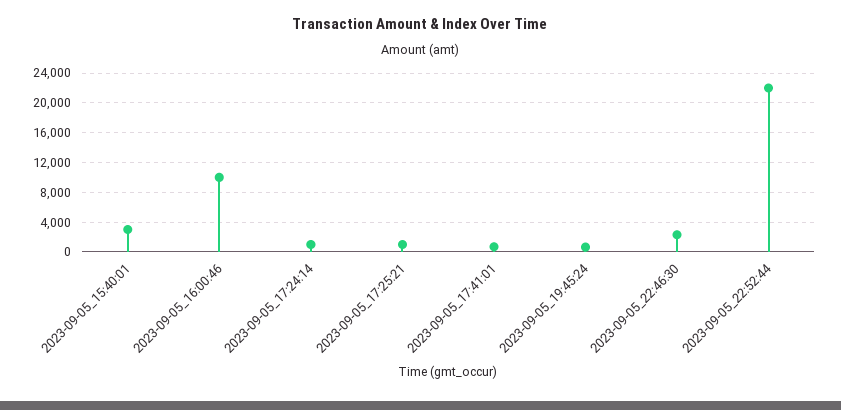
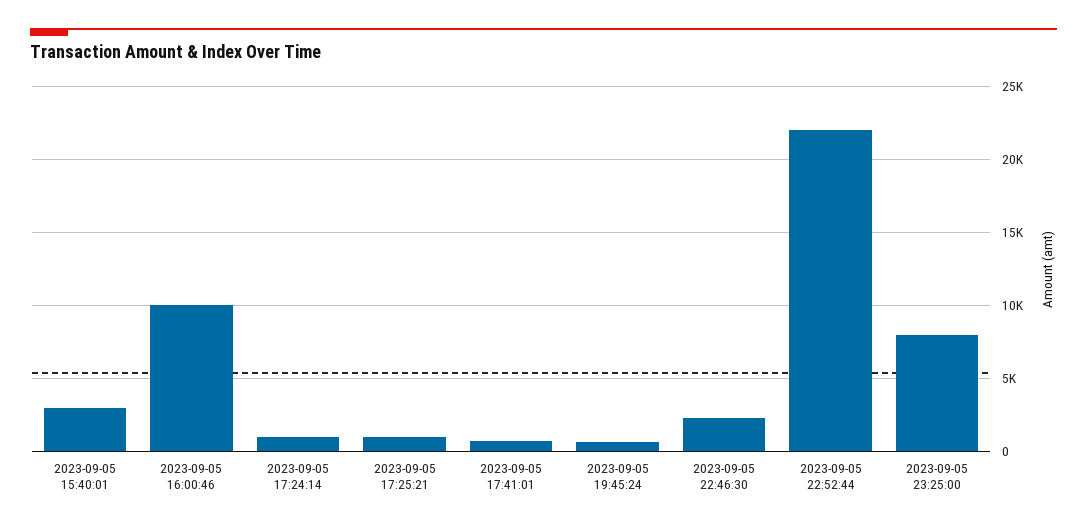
2023-09-05 23:25:00: none -> 8000

